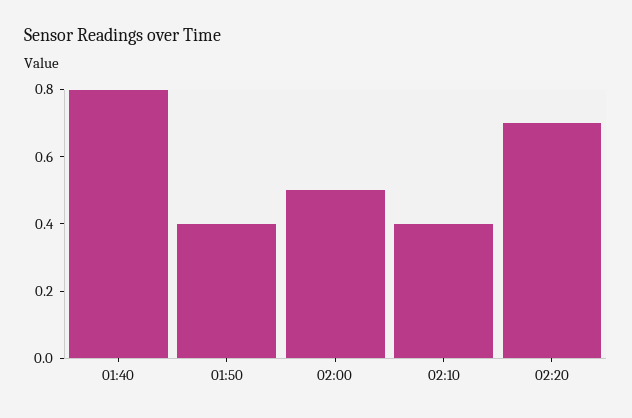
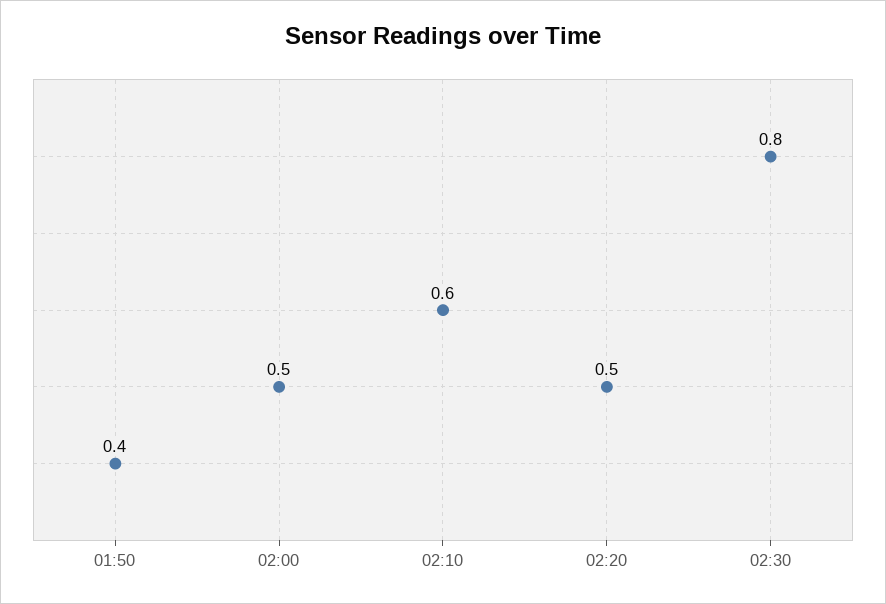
01:40: 0.8 -> none
02:10: 0.4 -> 0.6
02:20: 0.7 -> 0.5
02:30: none -> 0.8

